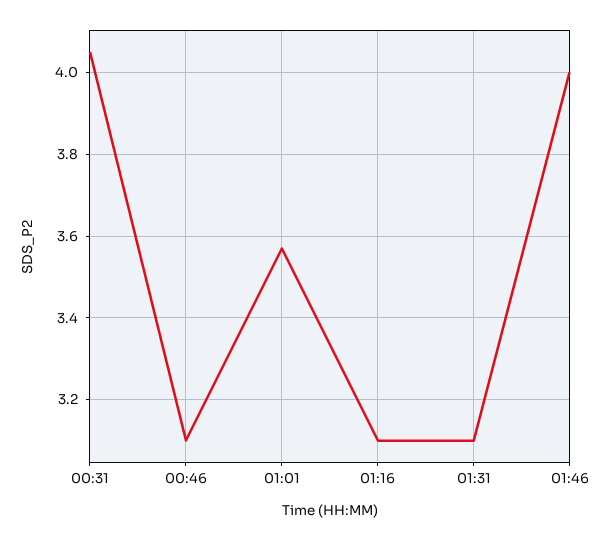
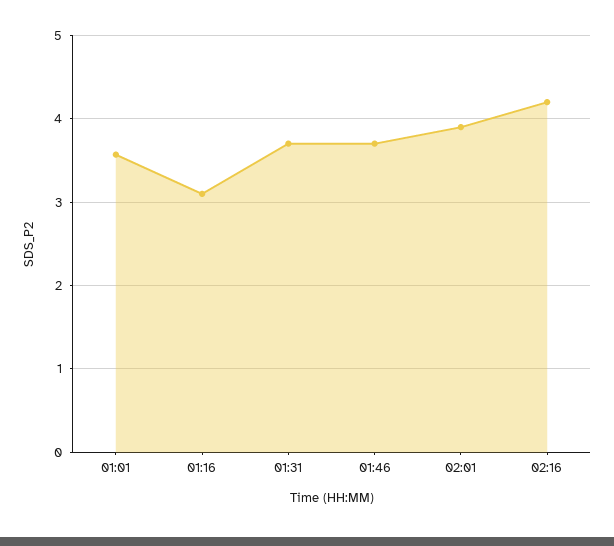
00:31: 4.05 -> none
00:46: 3.1 -> none
01:31: 3.1 -> 3.7
01:46: 4 -> 3.7
02:01: none -> 3.9
02:16: none -> 4.2

